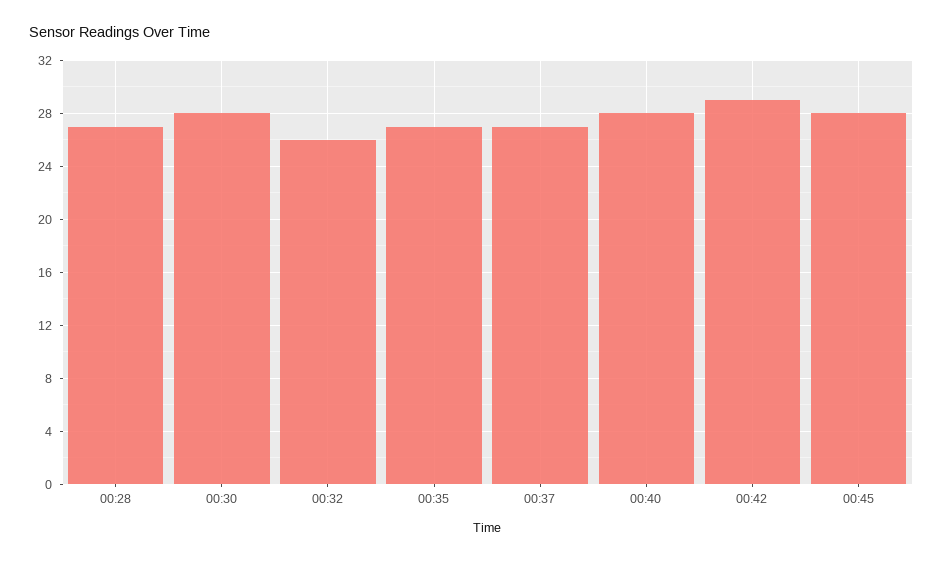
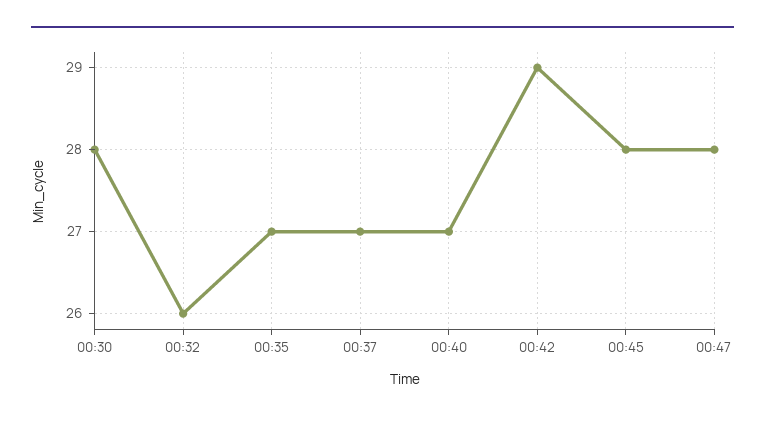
00:28: 27 -> none
00:40: 28 -> 27
00:47: none -> 28

